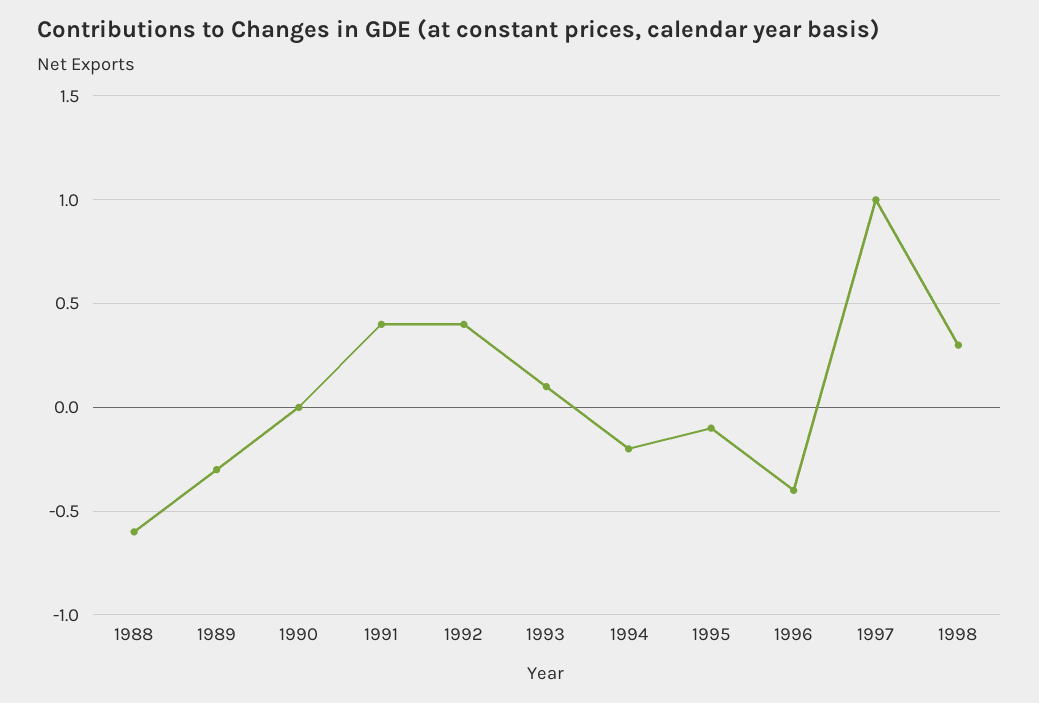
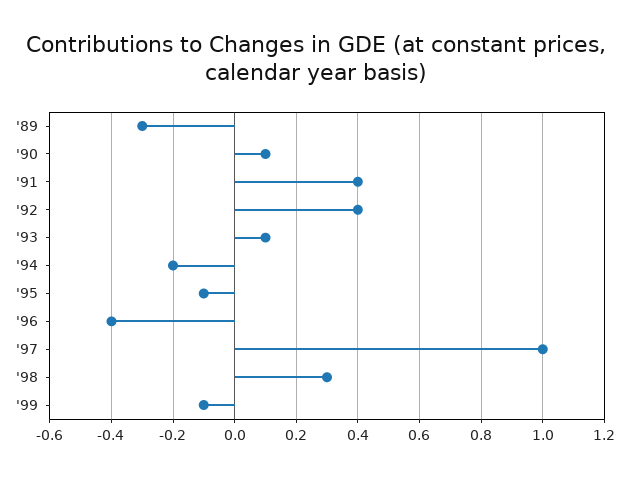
1988: -0.6 -> none
1990: 0 -> 0.1
'99: none -> -0.1

